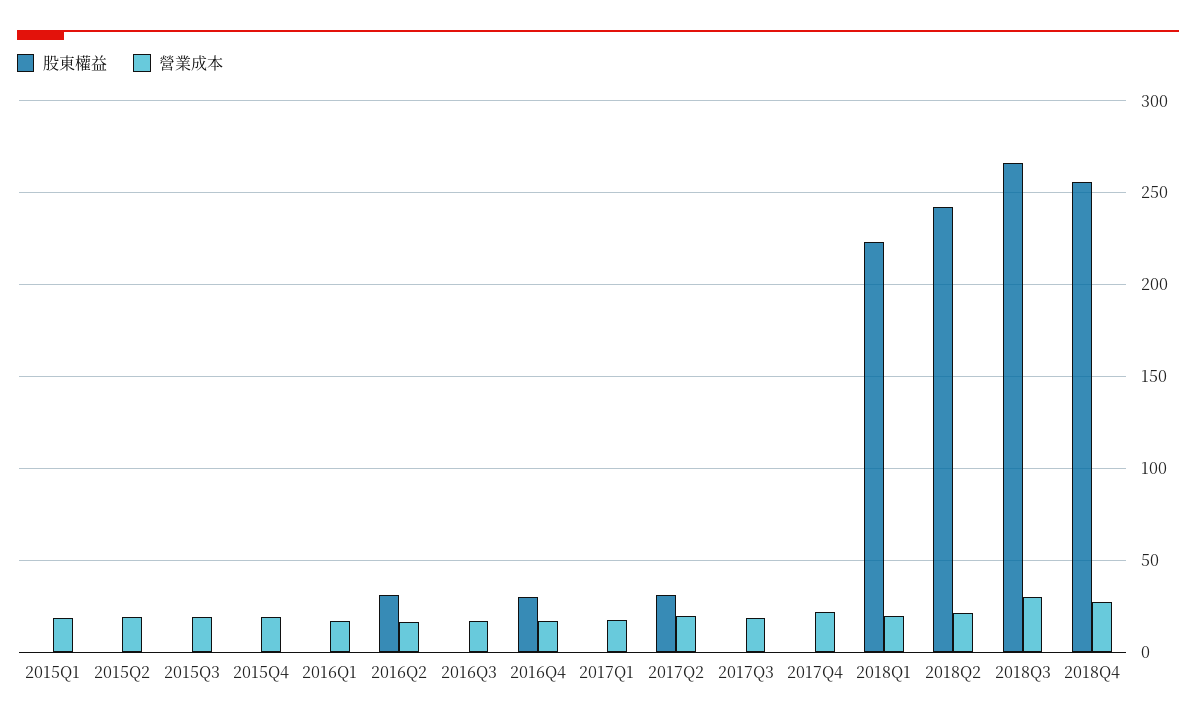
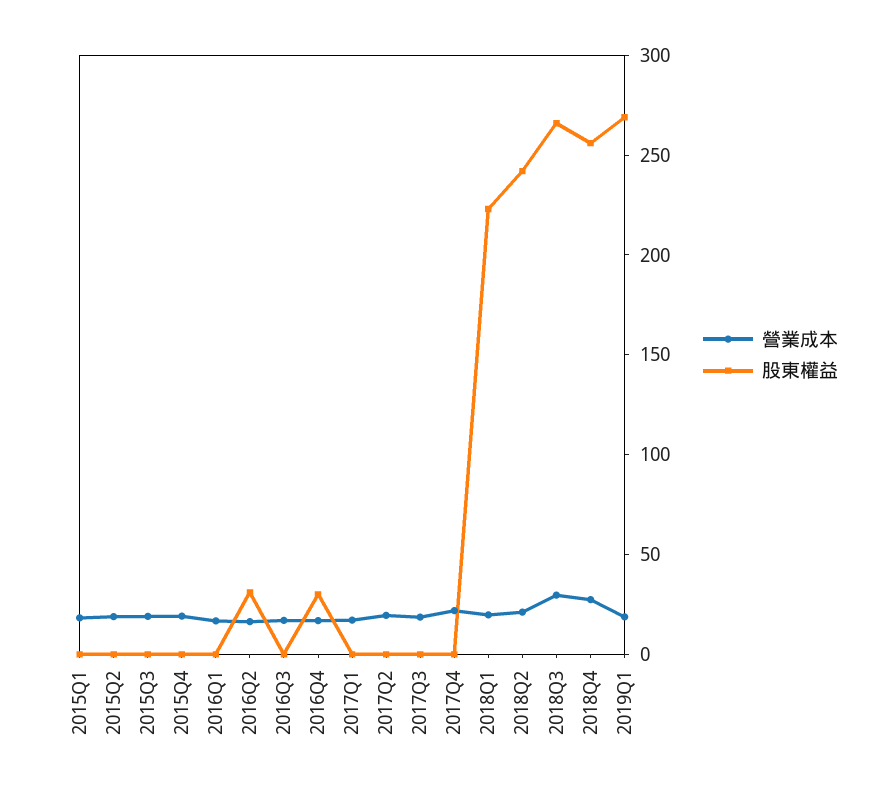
股東權益, 2017Q2: 30 -> 0
營業成本, 2019Q1: none -> 20
股東權益, 2019Q1: none -> 270

